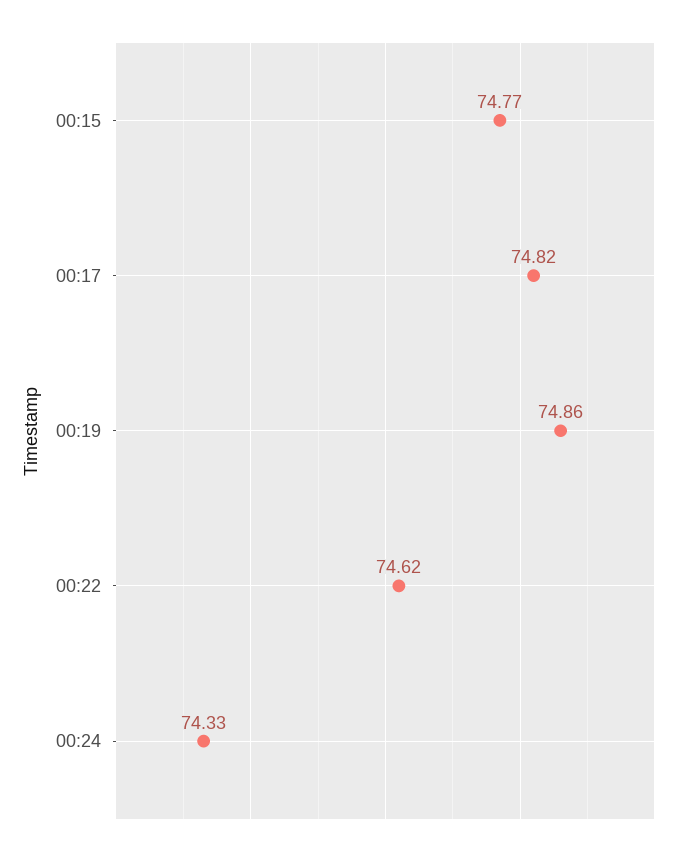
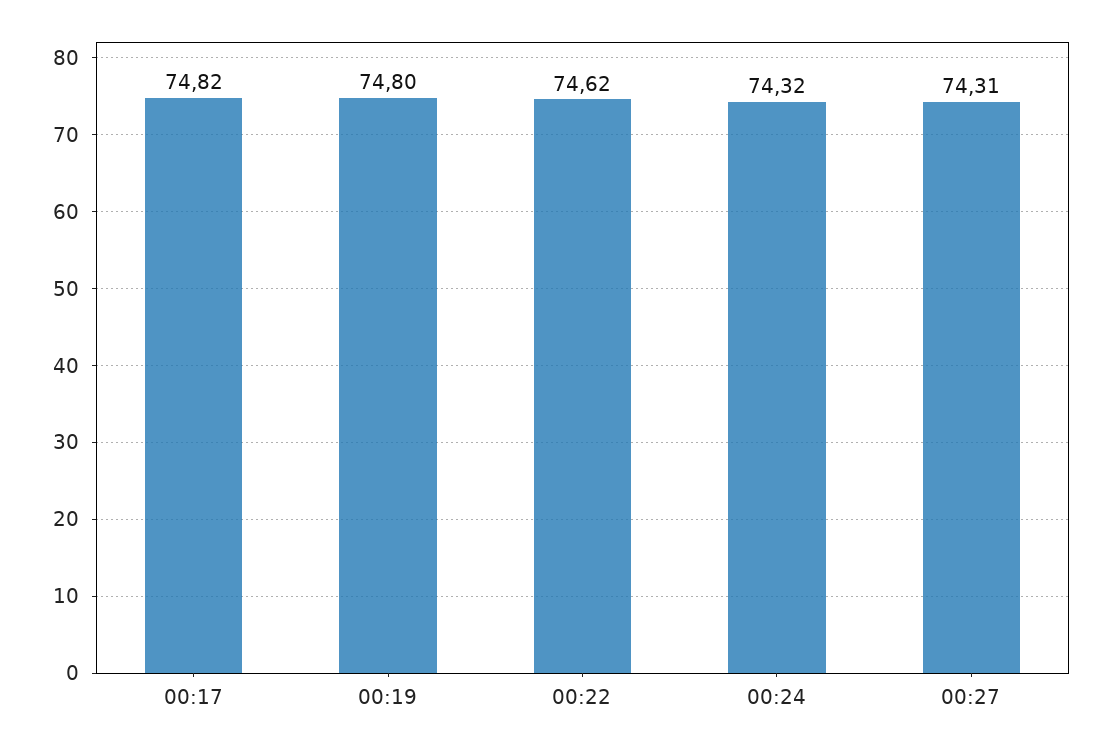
00:15: 74.77 -> none
00:19: 74.86 -> 74.8
00:24: 74.33 -> 74.32
00:27: none -> 74.31

